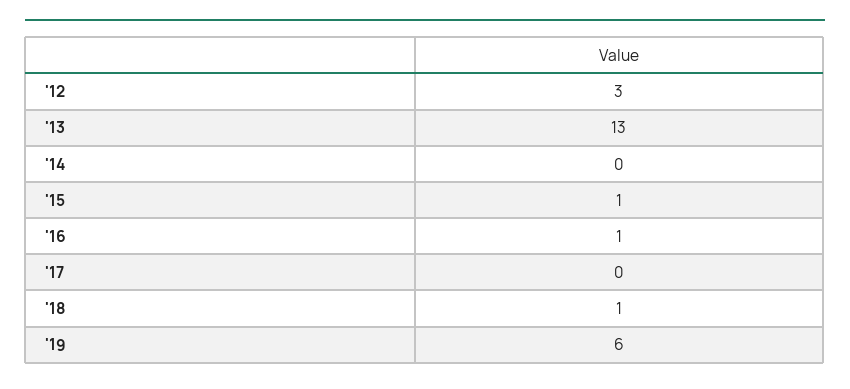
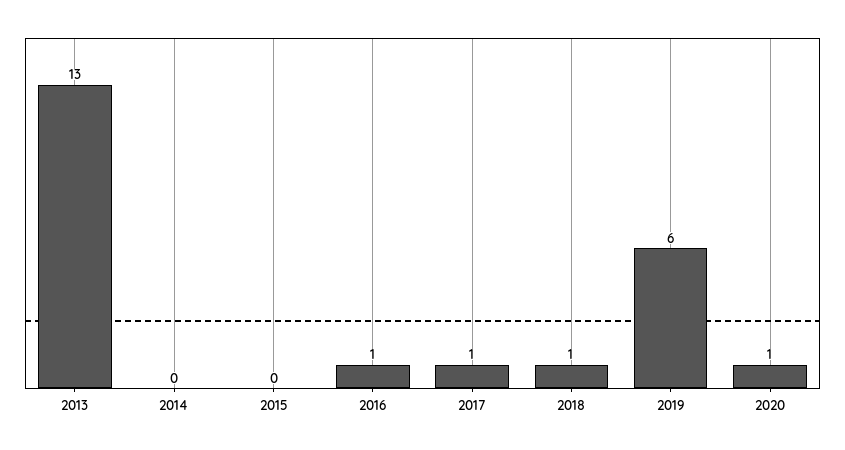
'12: 3 -> none
'15: 1 -> 0
'17: 0 -> 1
2020: none -> 1

